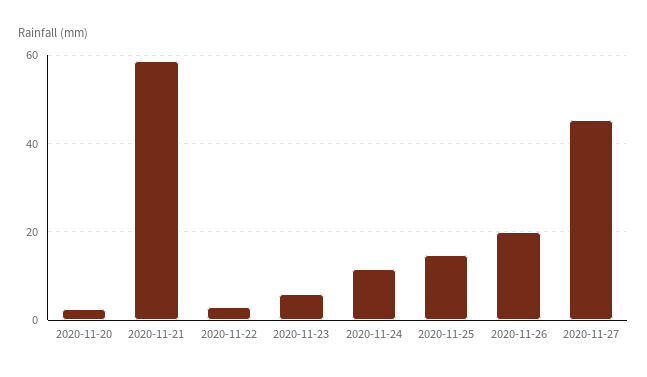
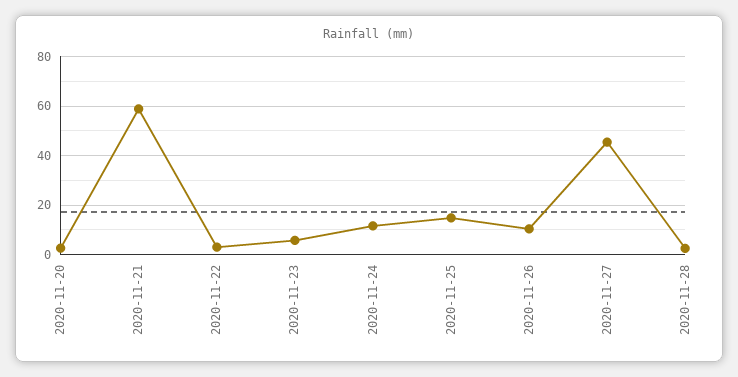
2020-11-26: 20 -> 10
2020-11-28: none -> 2.5

